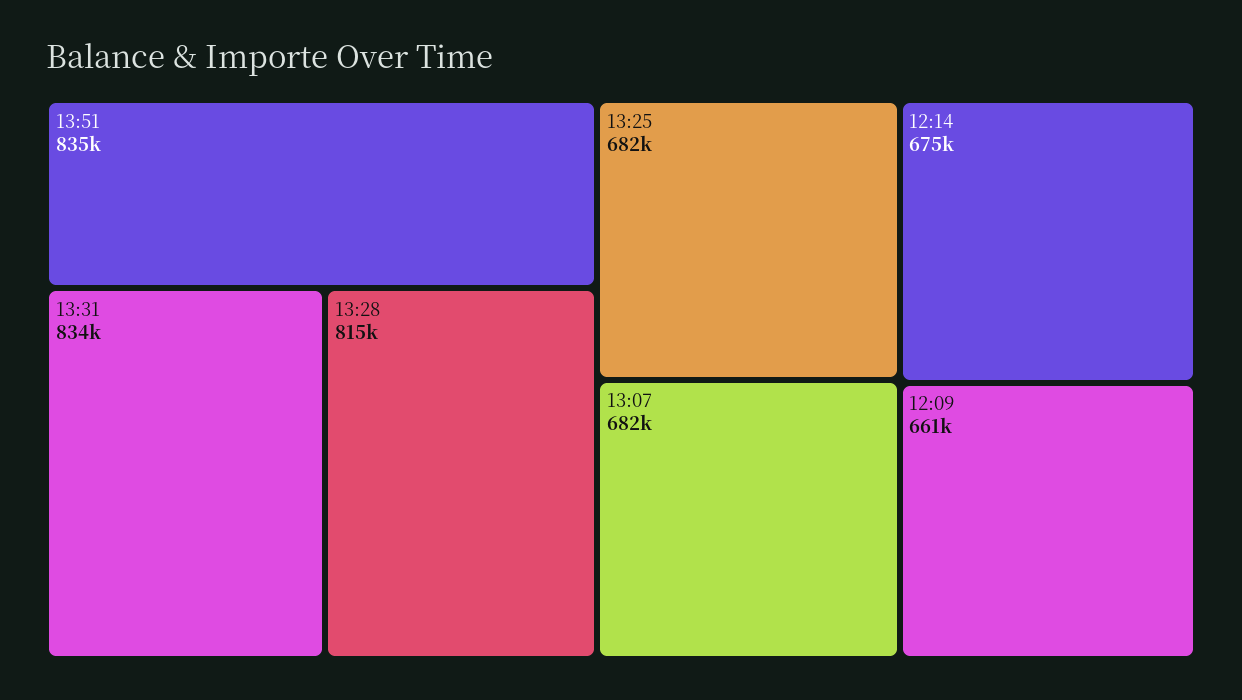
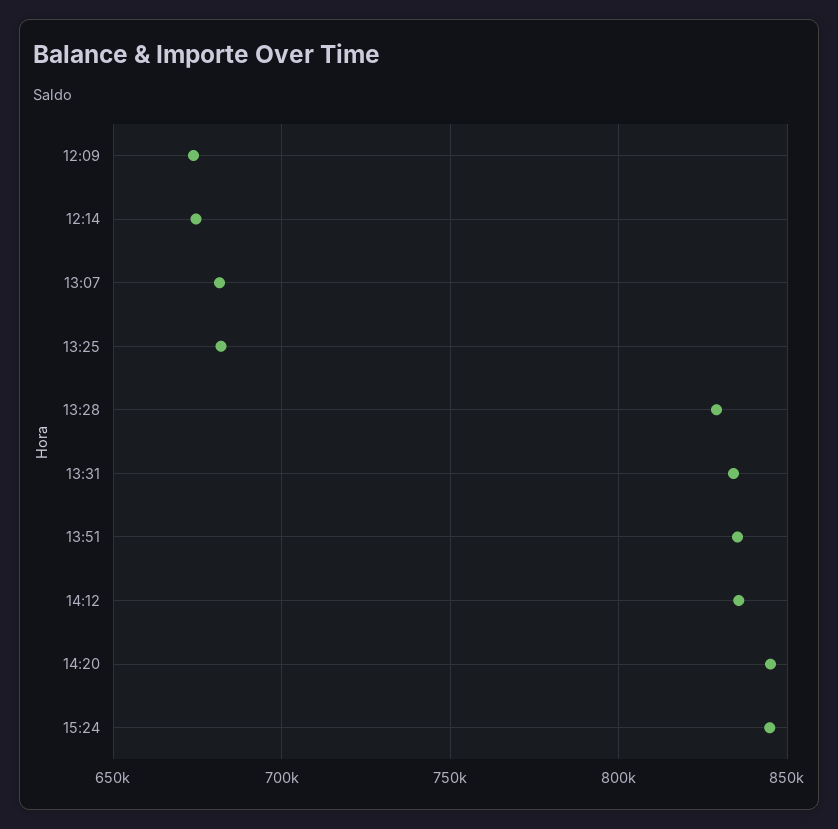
13:28: 815000 -> 830000
12:09: 661000 -> 675000
14:12: none -> 835000
14:20: none -> 845000
15:24: none -> 845000

